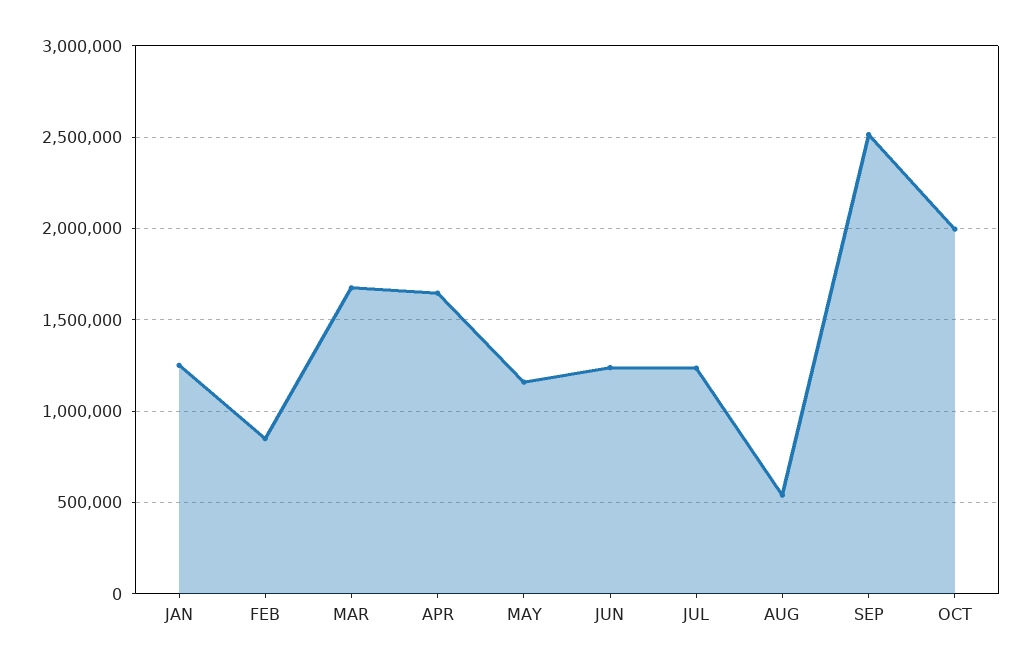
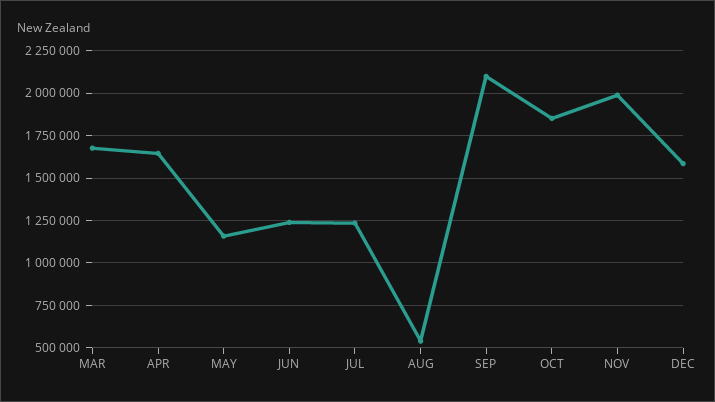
JAN: 1250000 -> none
FEB: 850000 -> none
SEP: 2500000 -> 2100000
OCT: 2000000 -> 1850000
NOV: none -> 2000000
DEC: none -> 1600000

